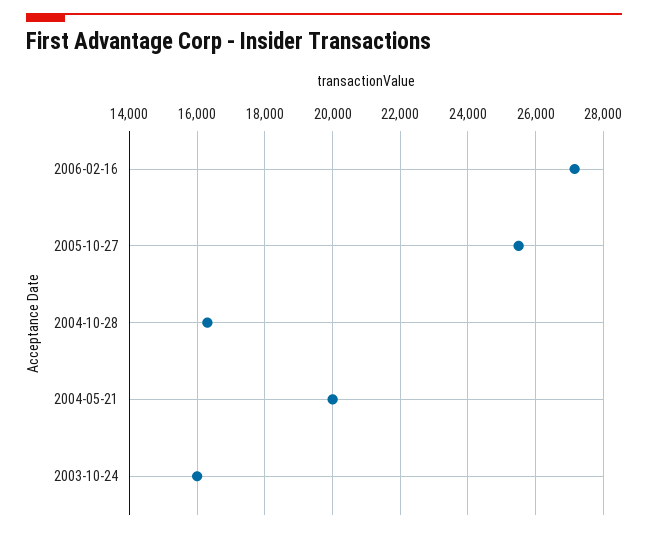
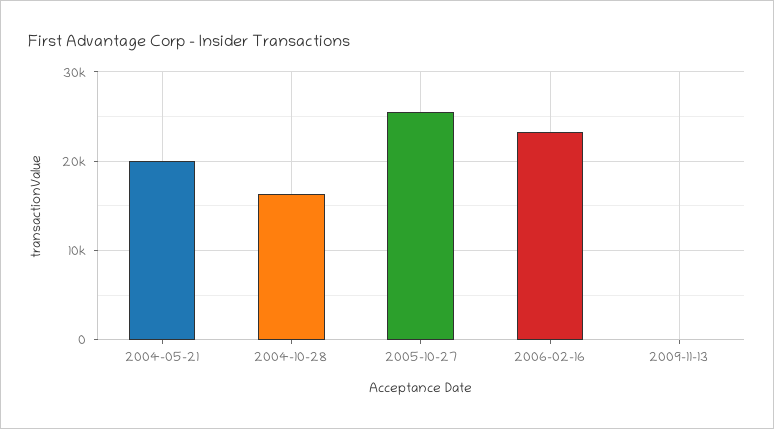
2006-02-16: 27200 -> 23000
2003-10-24: 16000 -> none
2009-11-13: none -> 0

